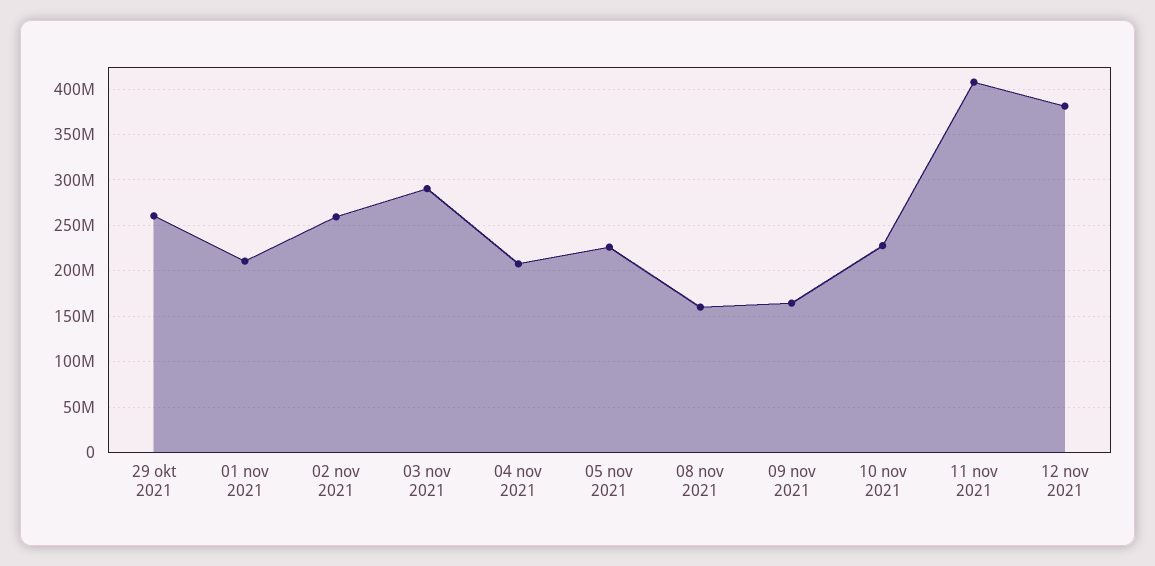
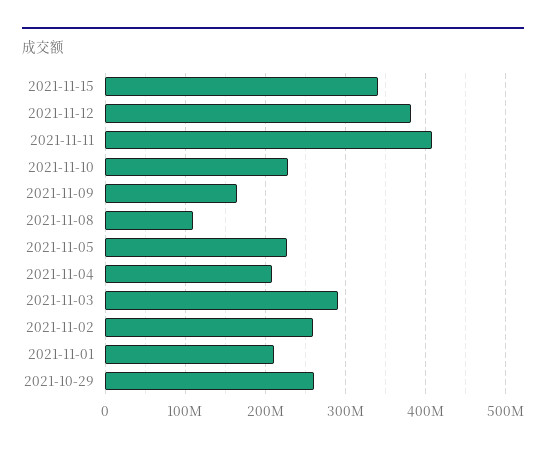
08 nov 2021: 160000000 -> 110000000
2021-11-15: none -> 340000000

